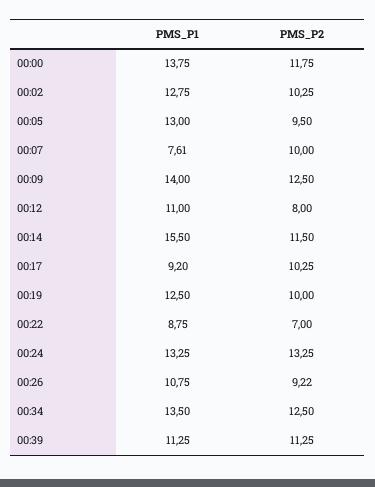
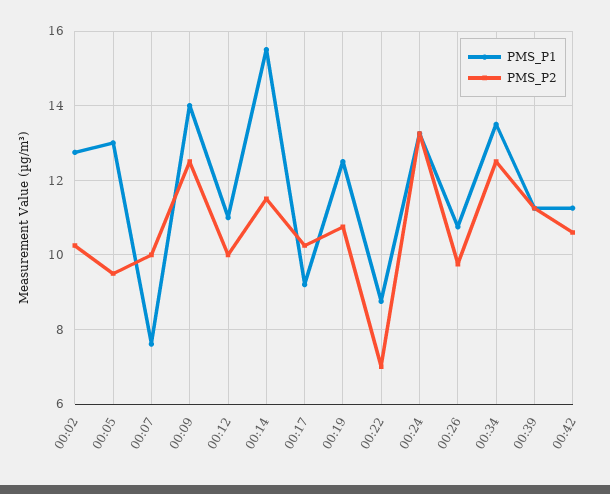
PMS_P1, 00:00: 13.75 -> none
PMS_P2, 00:00: 11.75 -> none
PMS_P2, 00:12: 8 -> 10
PMS_P2, 00:19: 10 -> 10.8
PMS_P2, 00:26: 9.22 -> 9.8
PMS_P1, 00:42: none -> 11.2
PMS_P2, 00:42: none -> 10.6

